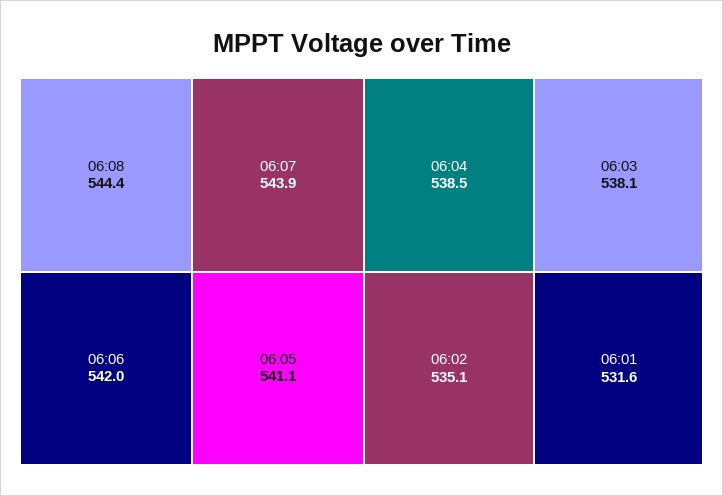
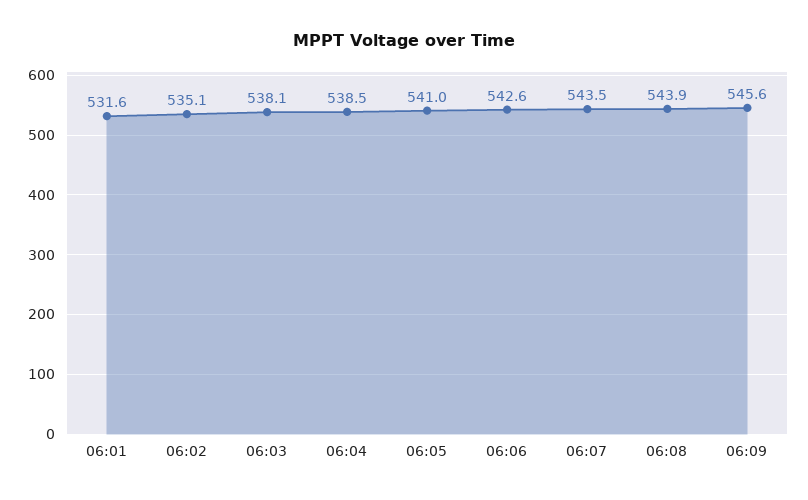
06:08: 544.4 -> 543.9
06:07: 543.9 -> 543.5
06:06: 542 -> 542.6
06:05: 541.1 -> 541
06:09: none -> 545.6

